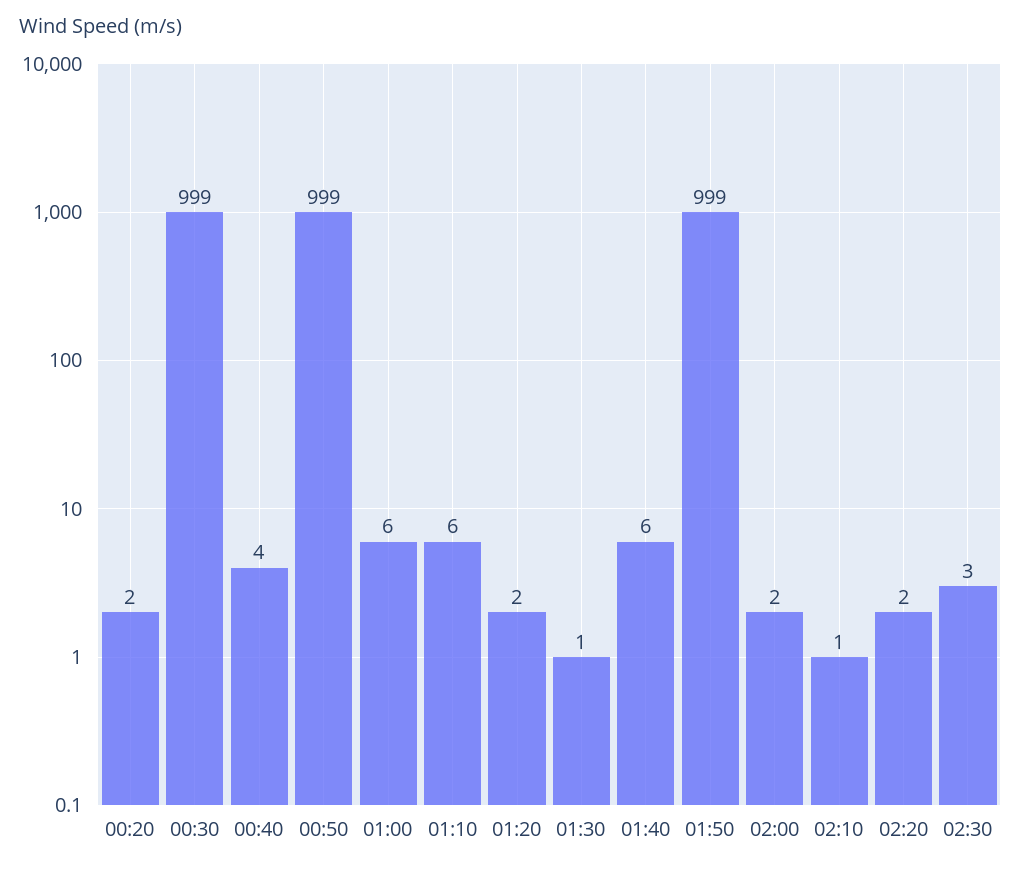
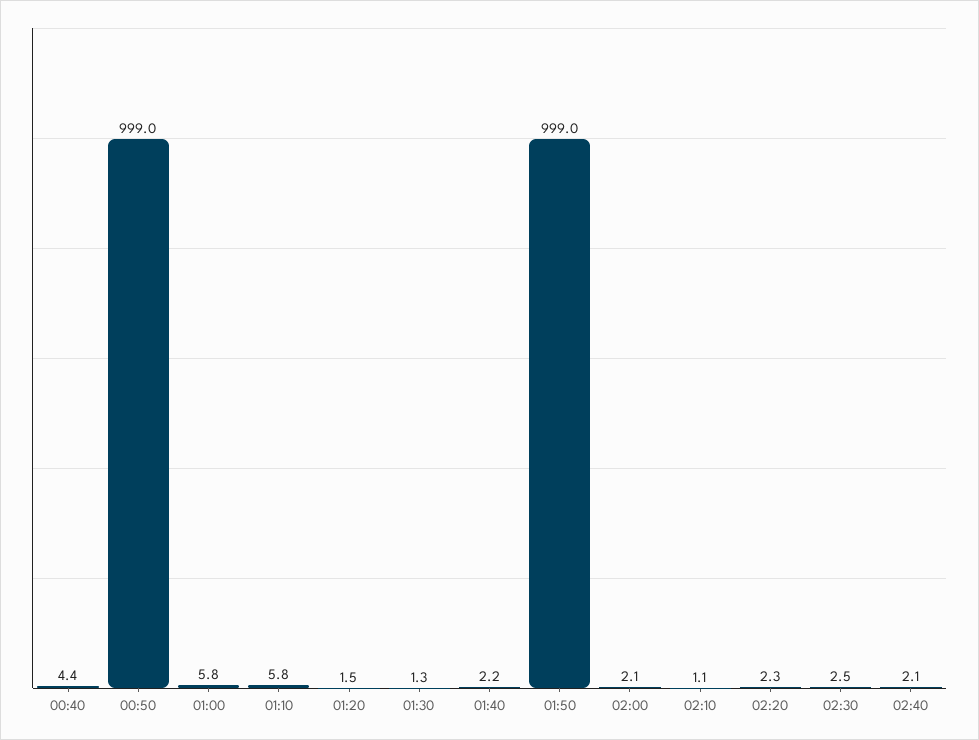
00:20: 2 -> none
00:30: 999 -> none
01:40: 6 -> 2.2
02:40: none -> 2.1

